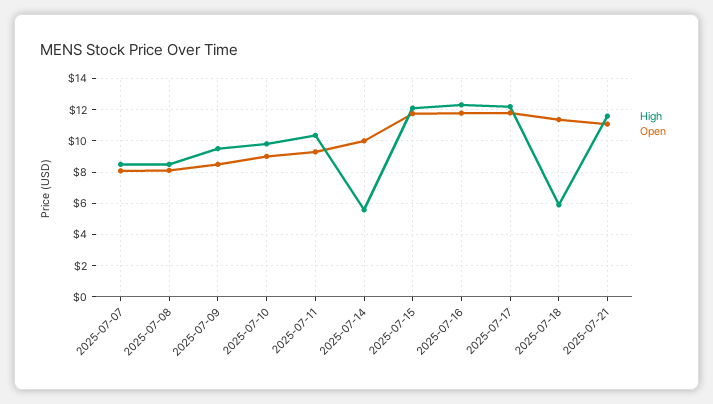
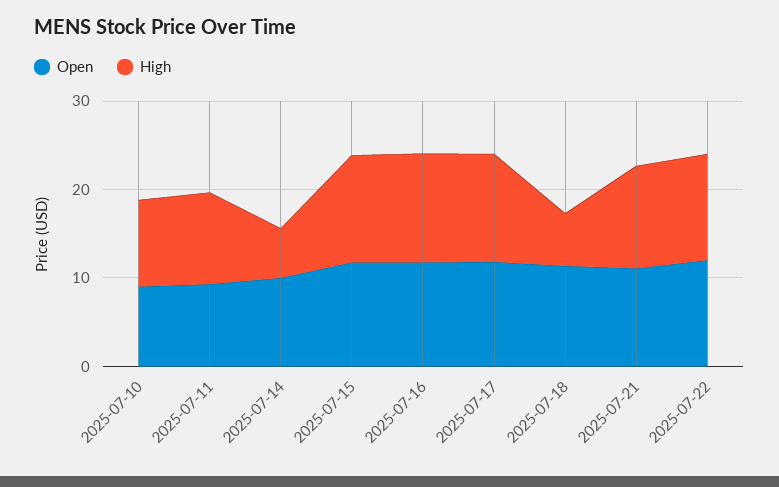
High, 2025-07-07: 8.5 -> none
Open, 2025-07-07: 8 -> none
High, 2025-07-08: 8.5 -> none
Open, 2025-07-08: 8 -> none
High, 2025-07-09: 9.5 -> none
Open, 2025-07-09: 8.5 -> none
Open, 2025-07-22: none -> 12
High, 2025-07-22: none -> 12

